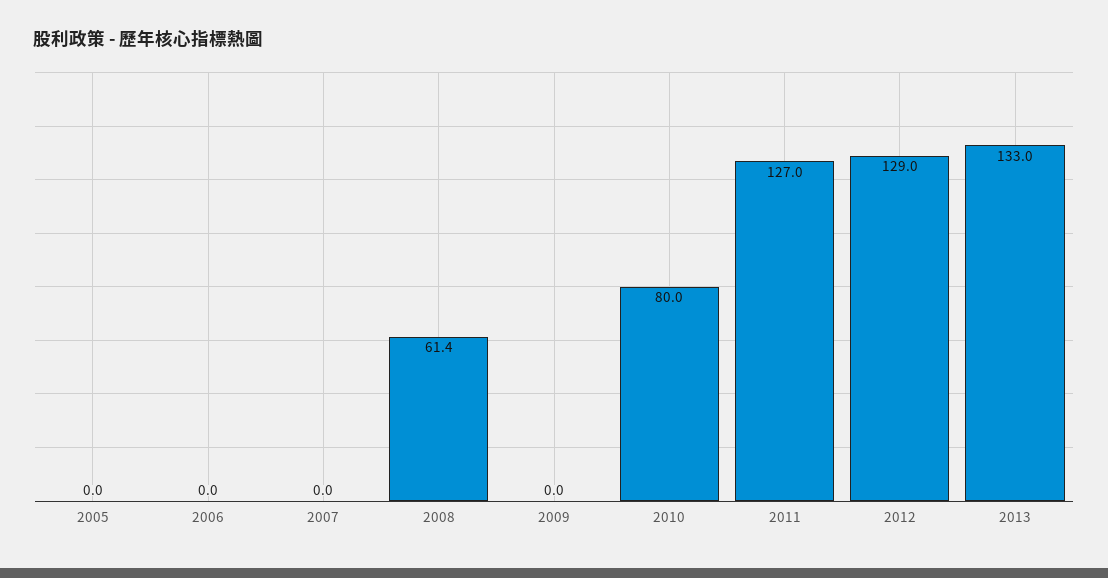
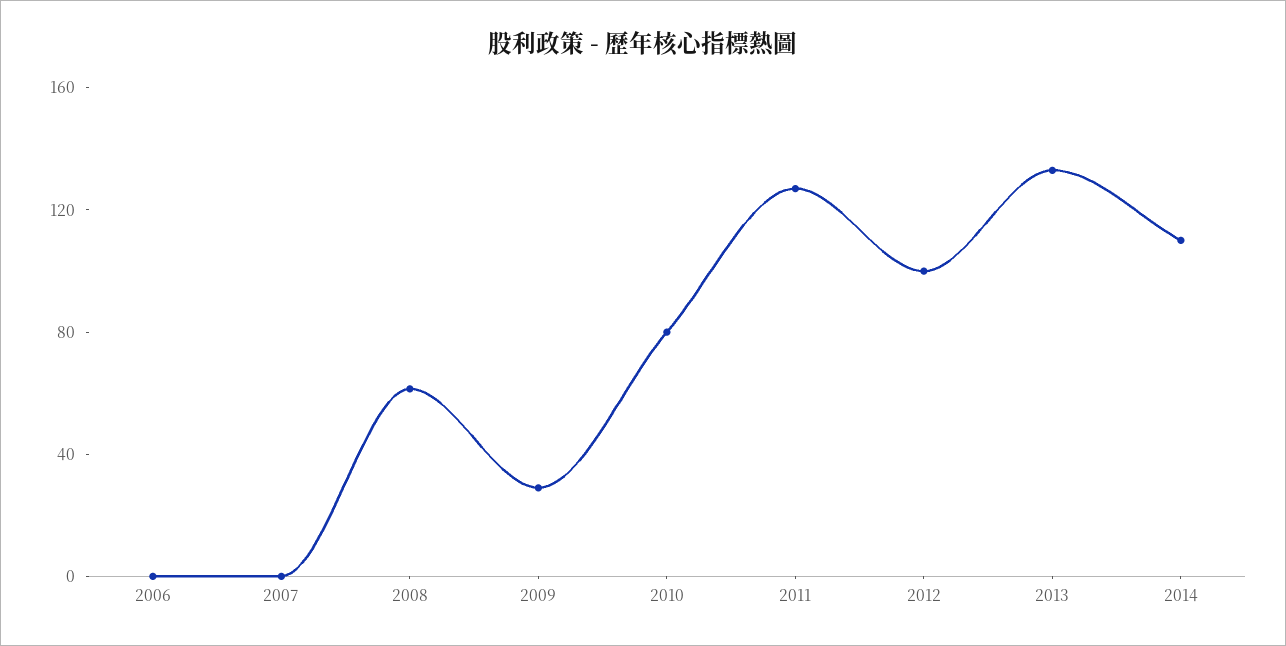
2005: 0 -> none
2009: 0 -> 30
2012: 129 -> 100
2014: none -> 110

